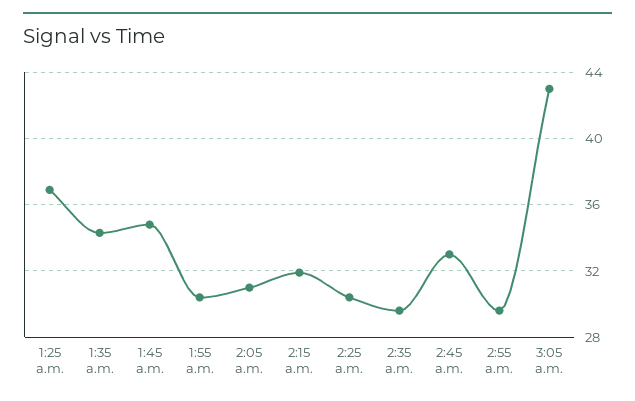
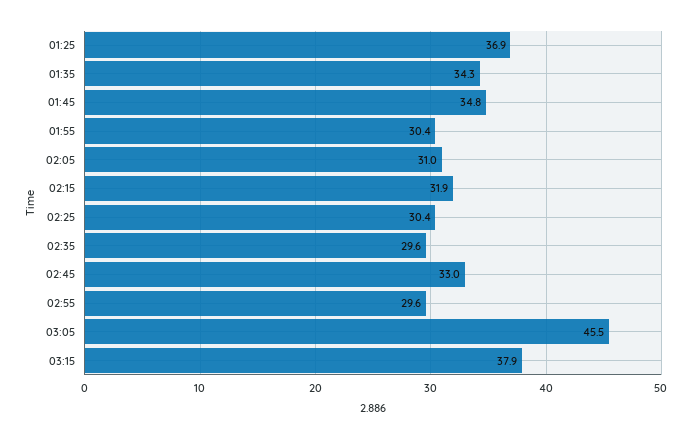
3:05 a.m.: 43 -> 45.5
03:15: none -> 37.9

